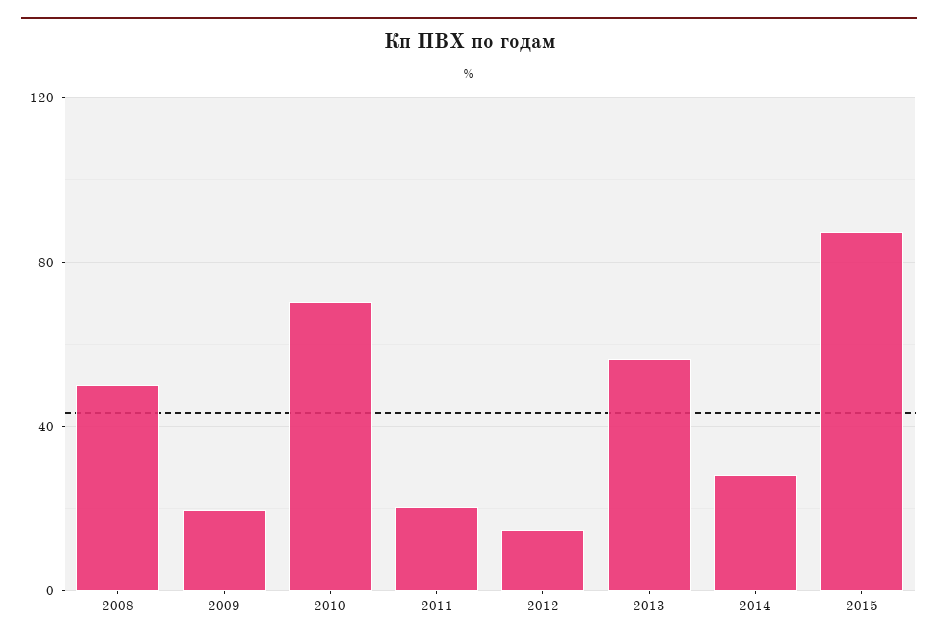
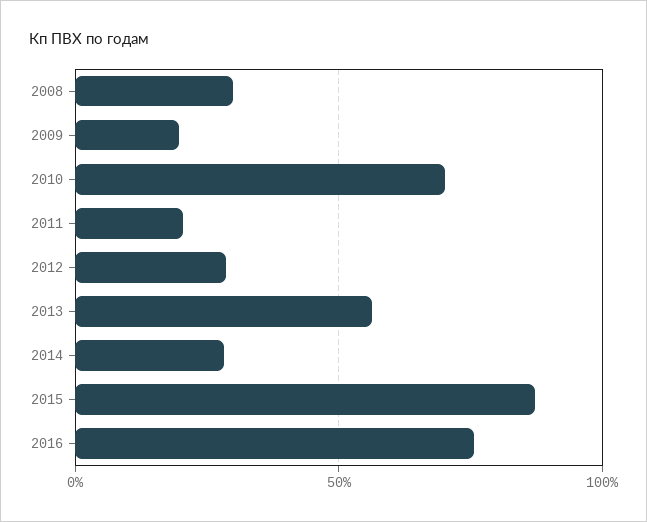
2008: 50 -> 30
2012: 15 -> 30
2016: none -> 75

